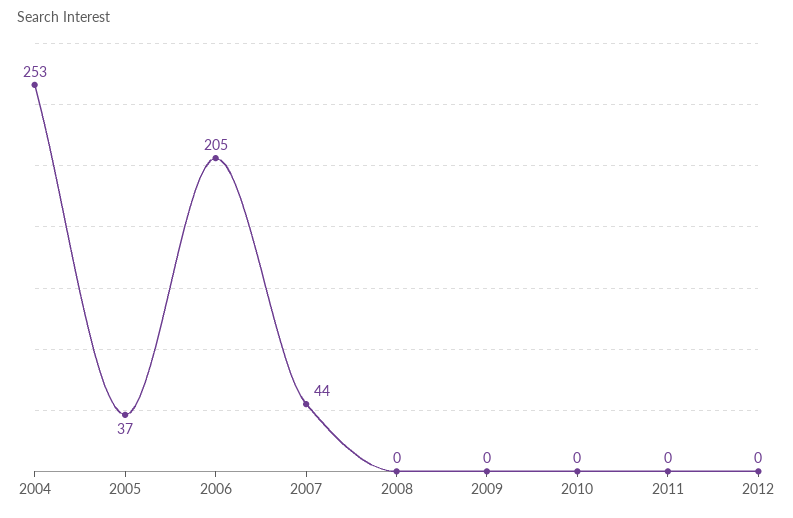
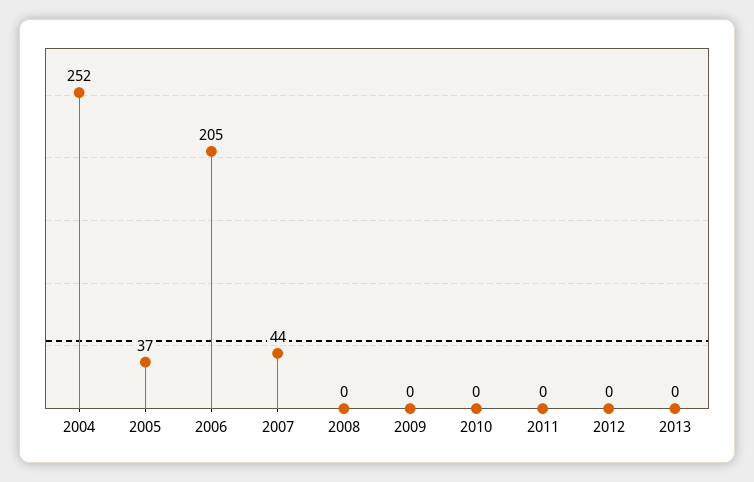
2004: 253 -> 252
2013: none -> 0

